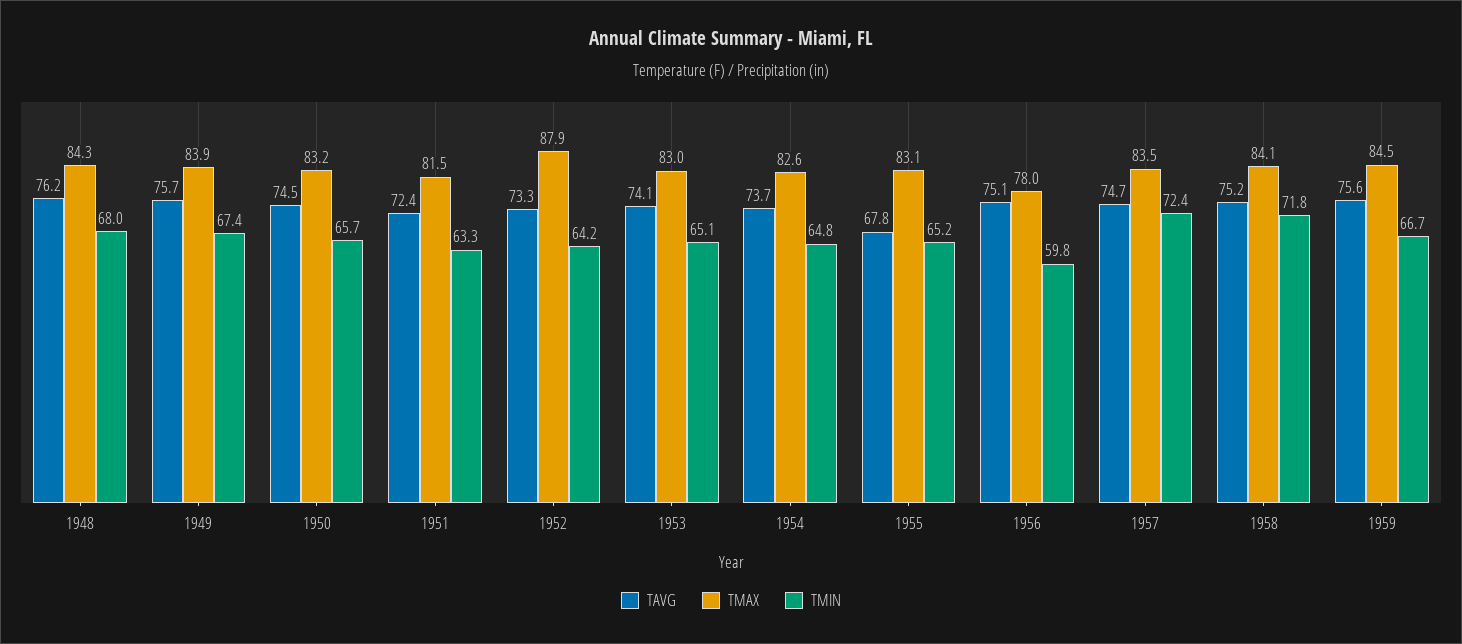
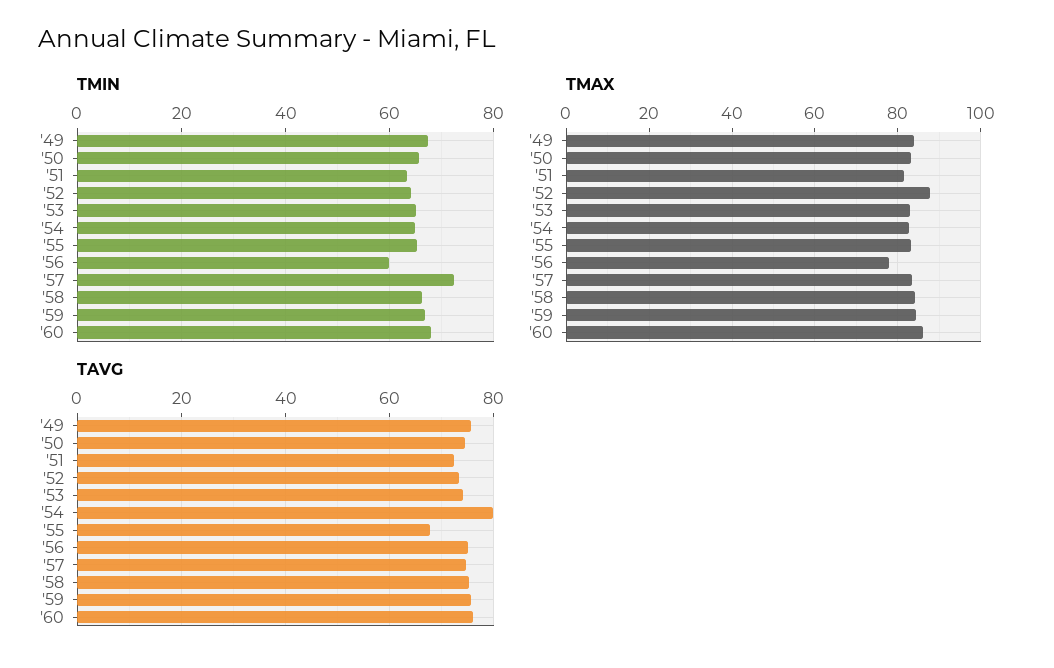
TAVG, 1948: 76.2 -> none
TMAX, 1948: 84.3 -> none
TMIN, 1948: 68 -> none
TAVG, 1954: 73.7 -> 80
TMIN, 1958: 71.8 -> 66
TMIN, '60: none -> 68
TMAX, '60: none -> 86
TAVG, '60: none -> 76

